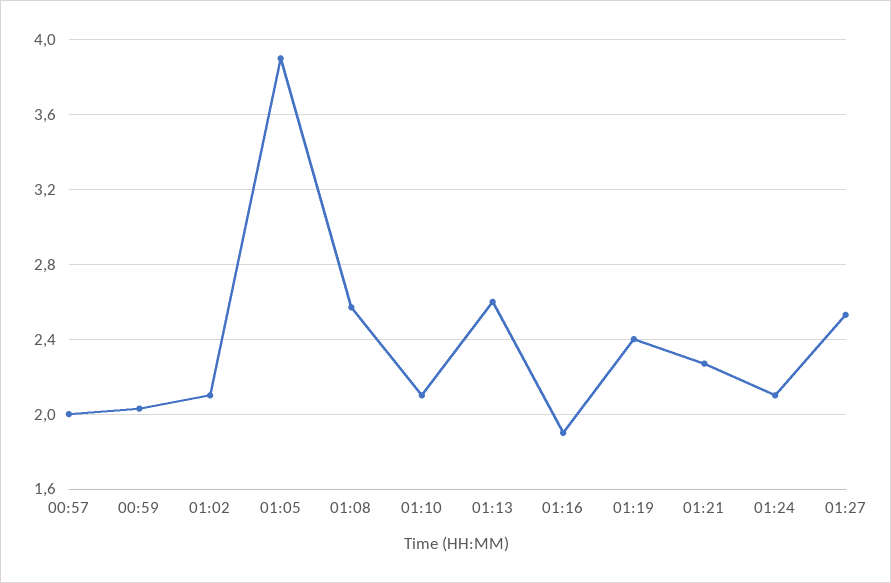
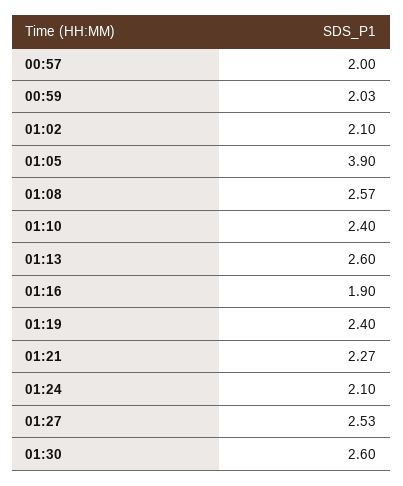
01:10: 2.1 -> 2.4
01:30: none -> 2.6

